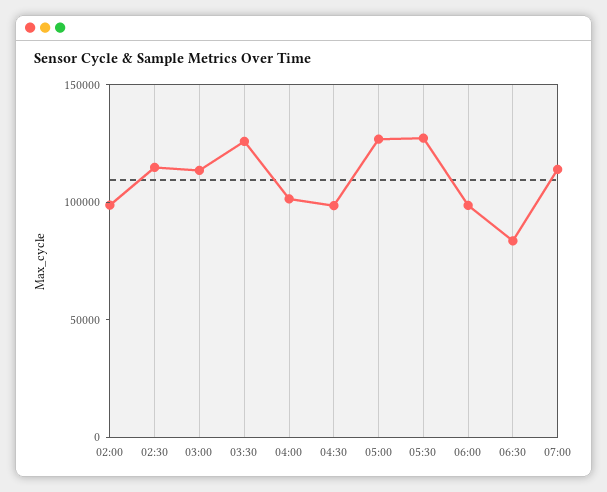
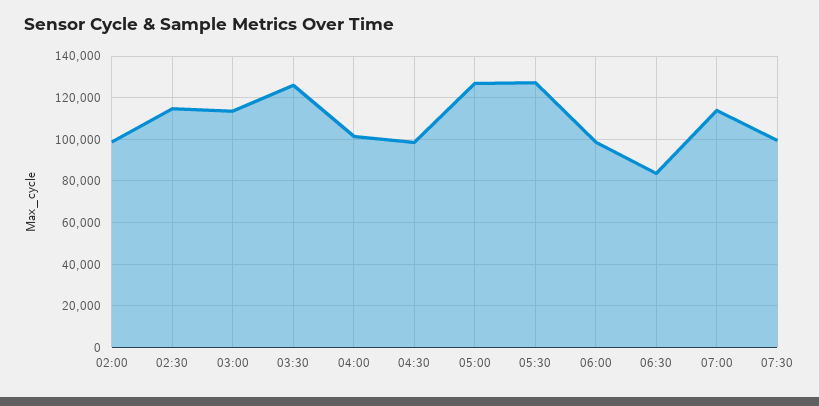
07:30: none -> 100000

